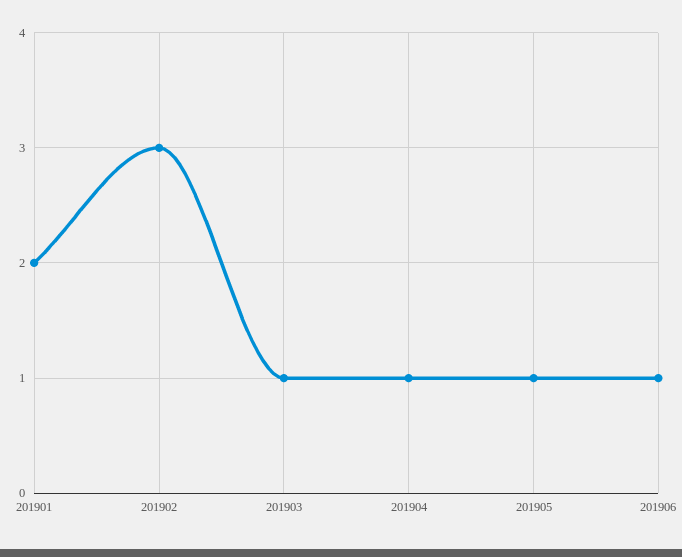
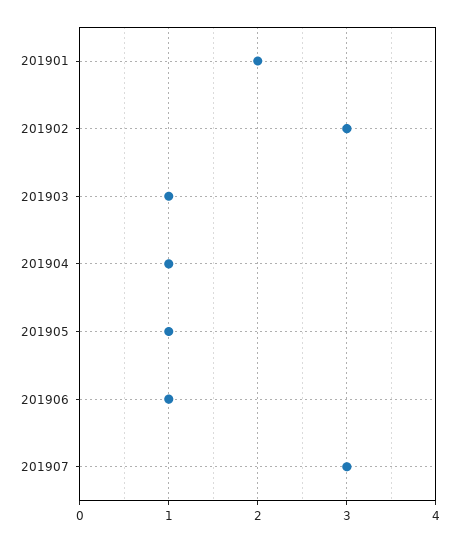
201907: none -> 3

